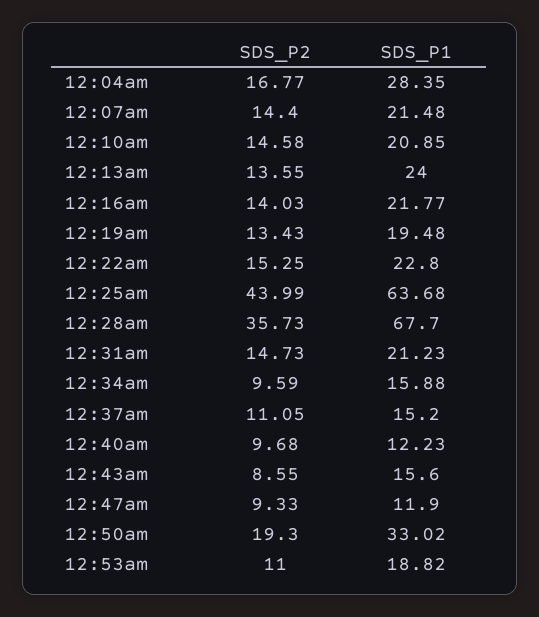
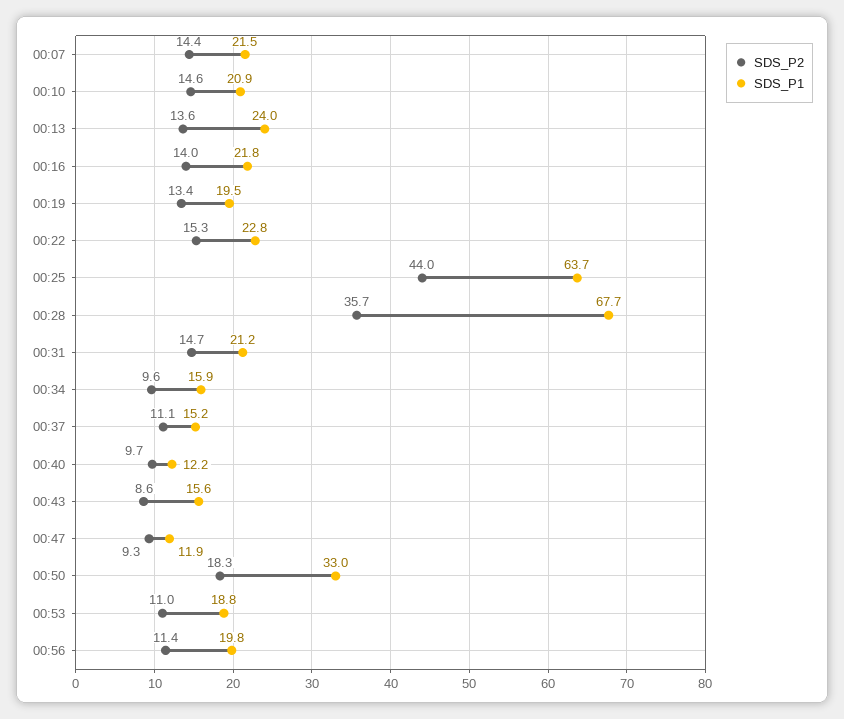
SDS_P2, 12:04am: 16.77 -> none
SDS_P1, 12:04am: 28.35 -> none
SDS_P2, 12:50am: 19.3 -> 18.3
SDS_P2, 00:56: none -> 11.4
SDS_P1, 00:56: none -> 19.8

